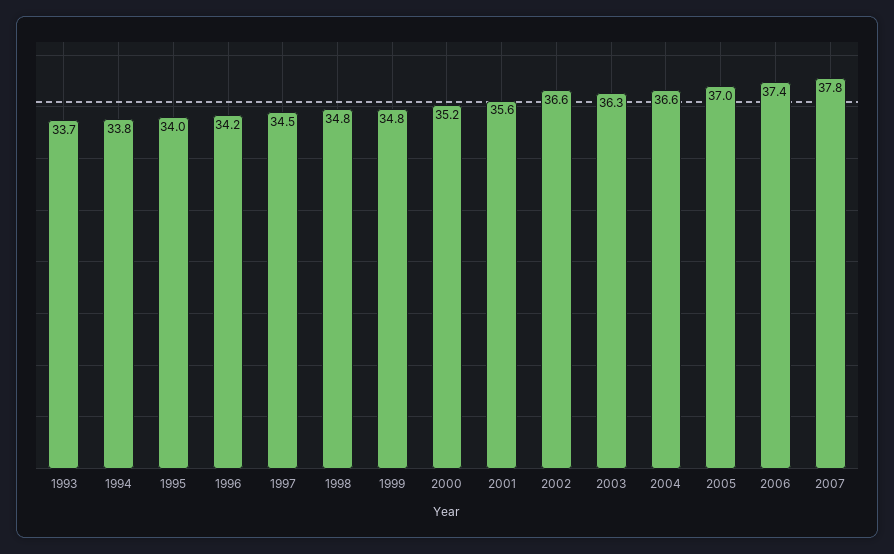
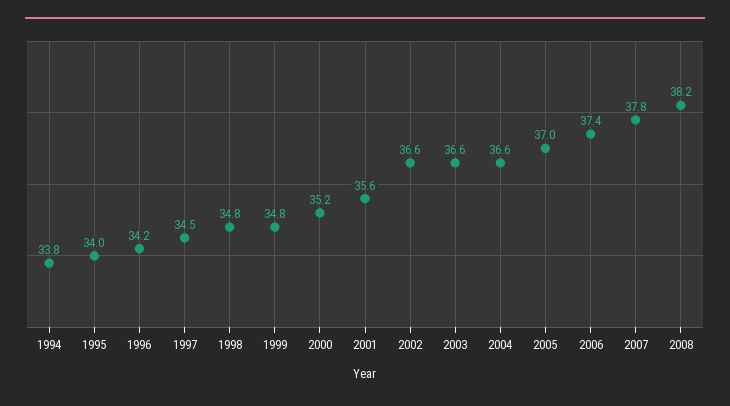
1993: 33.7 -> none
2003: 36.3 -> 36.6
2008: none -> 38.2

